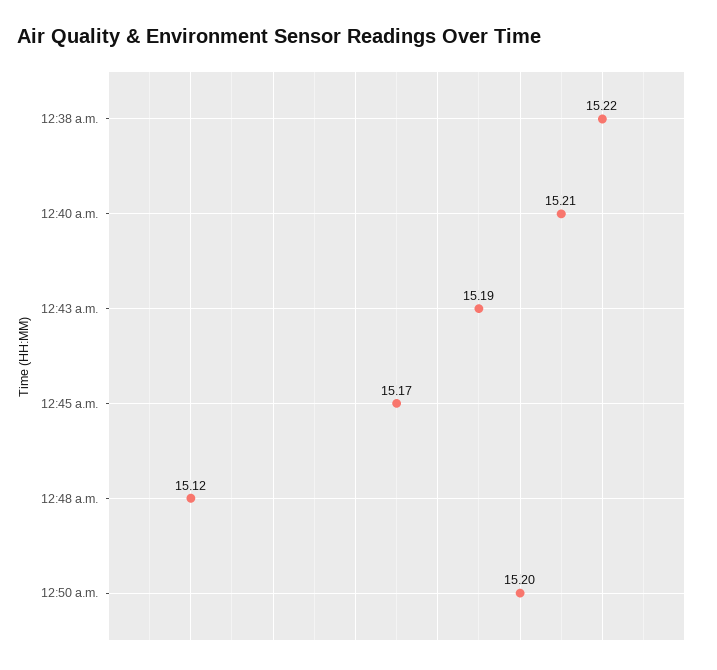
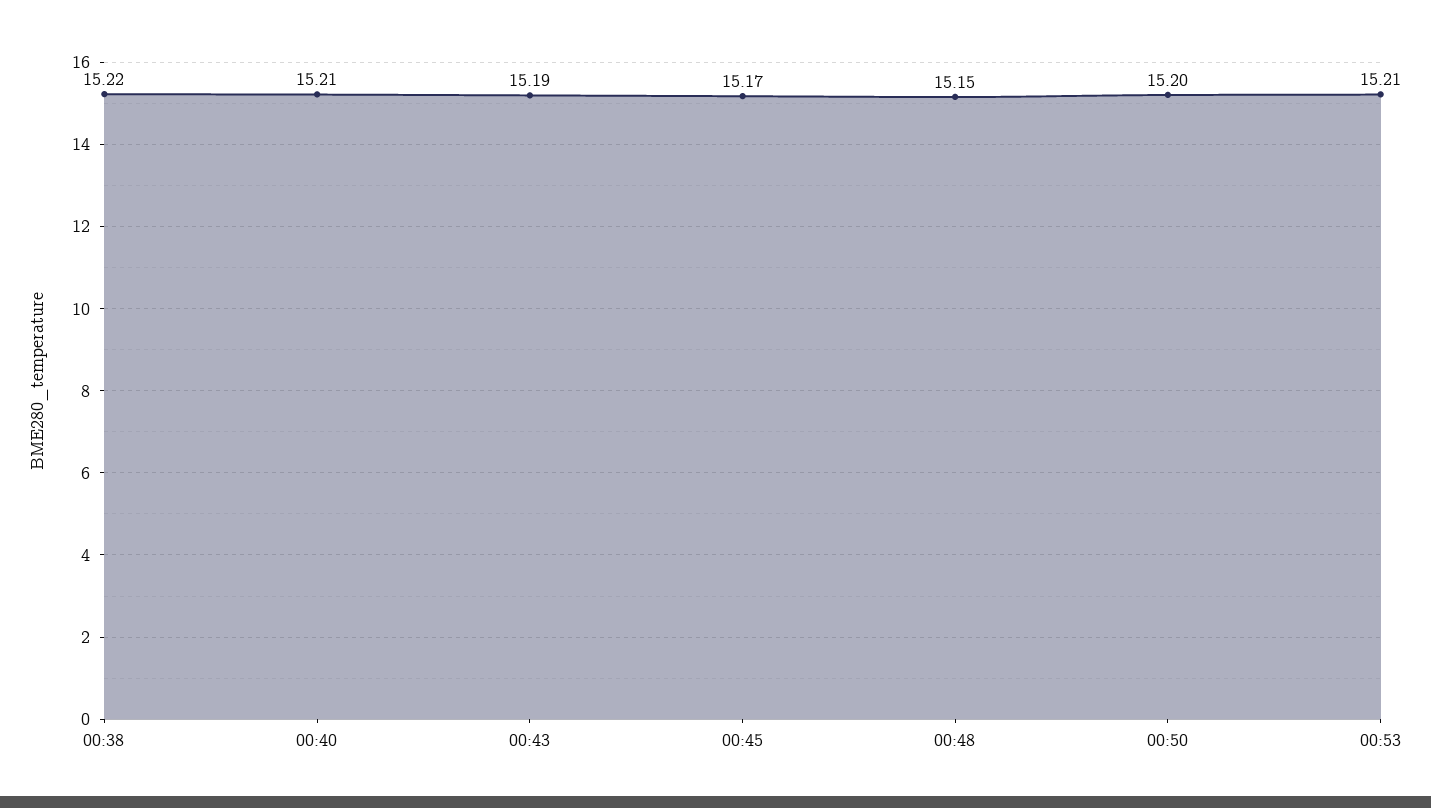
12:48 a.m.: 15.12 -> 15.15
00:53: none -> 15.21

